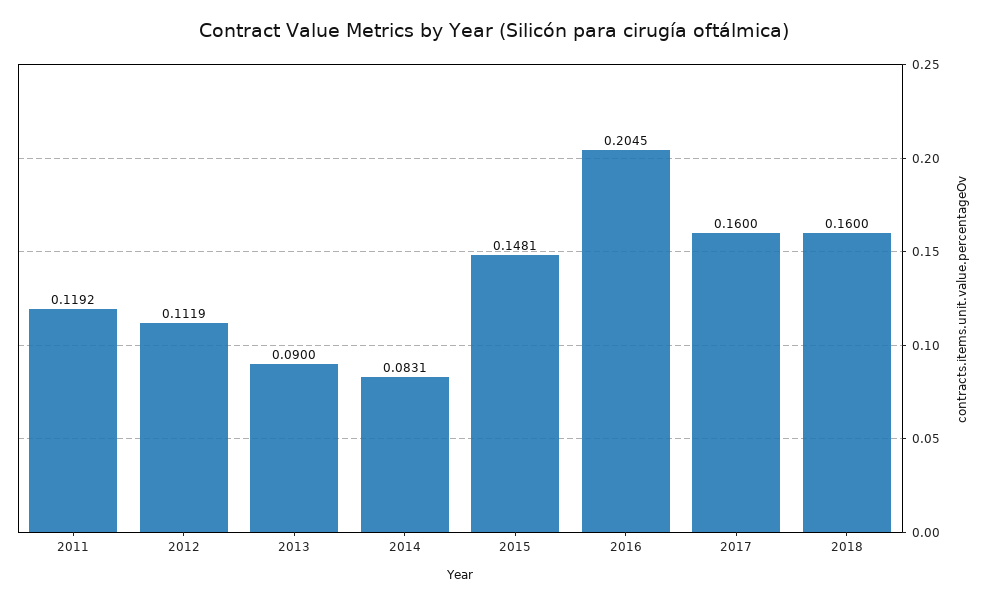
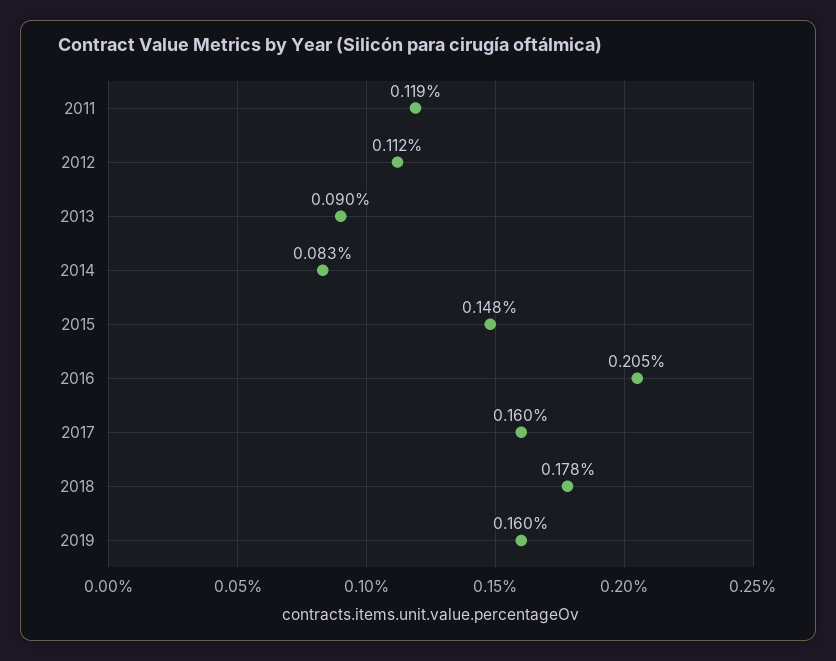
2018: 0.16 -> 0.178
2019: none -> 0.16

